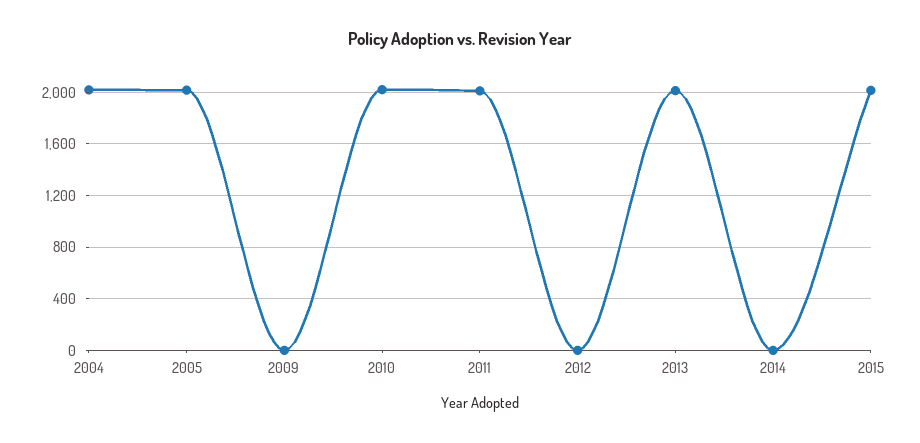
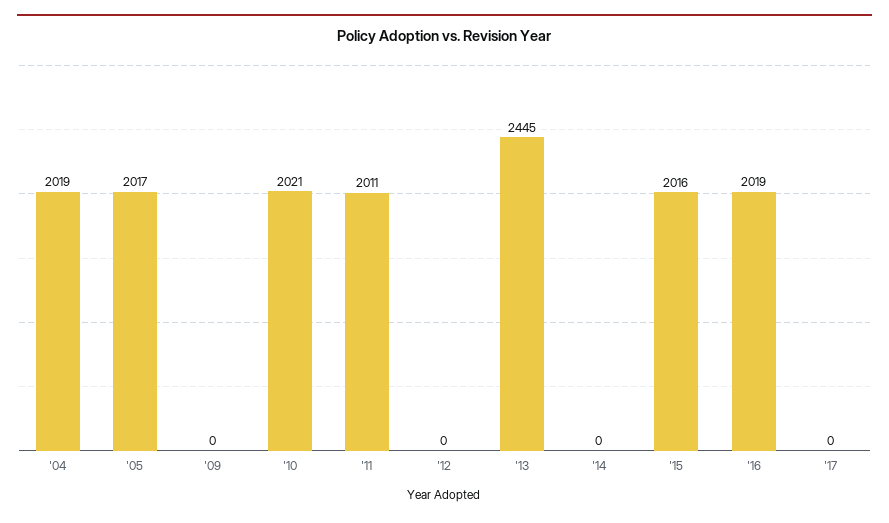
2013: 2000 -> 2445
'16: none -> 2019
'17: none -> 0

